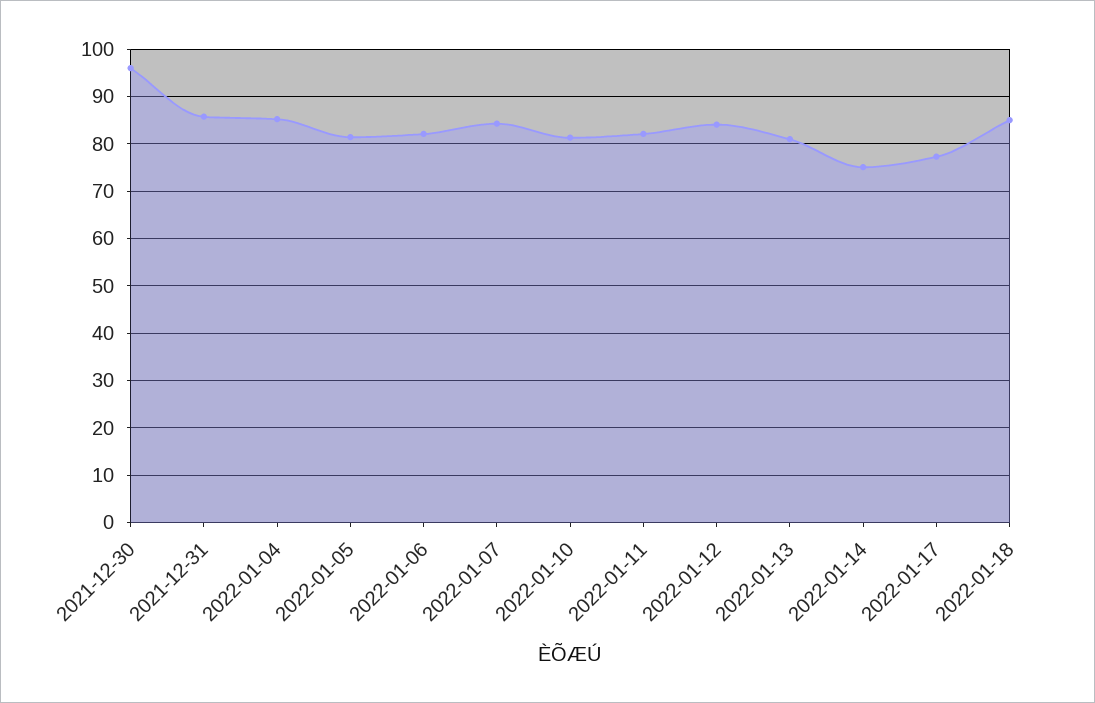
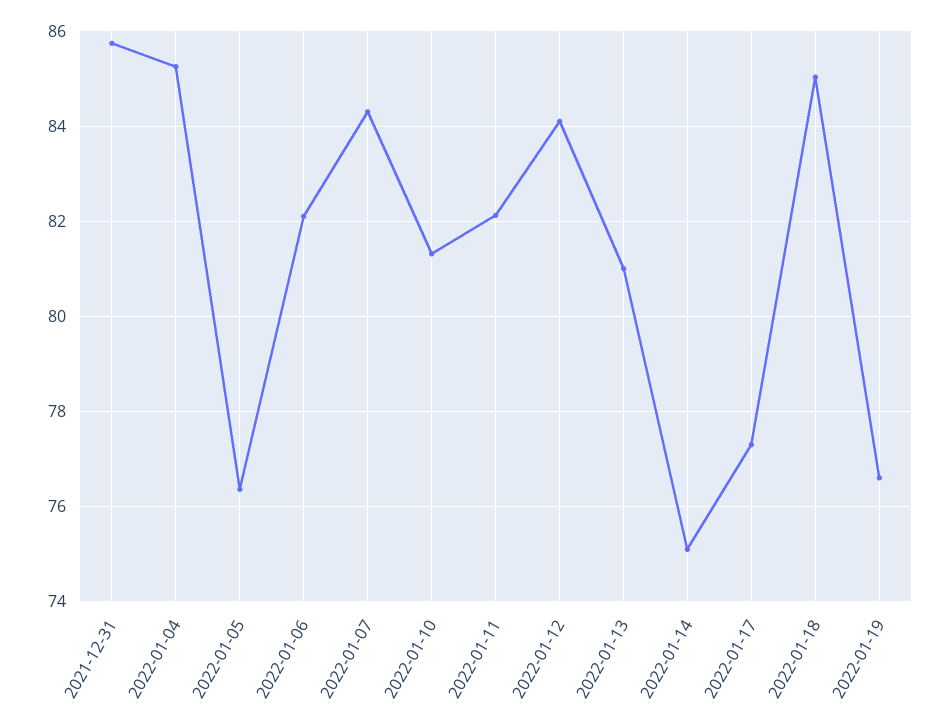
2021-12-30: 96 -> none
2022-01-05: 82 -> 76.4
2022-01-19: none -> 76.6

